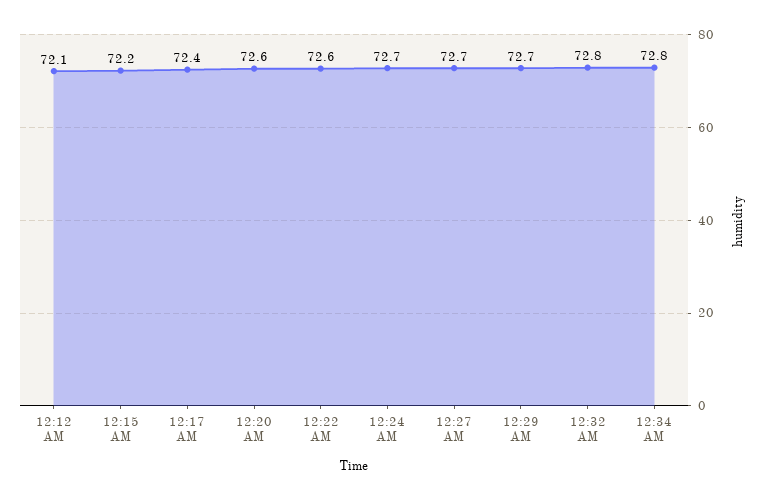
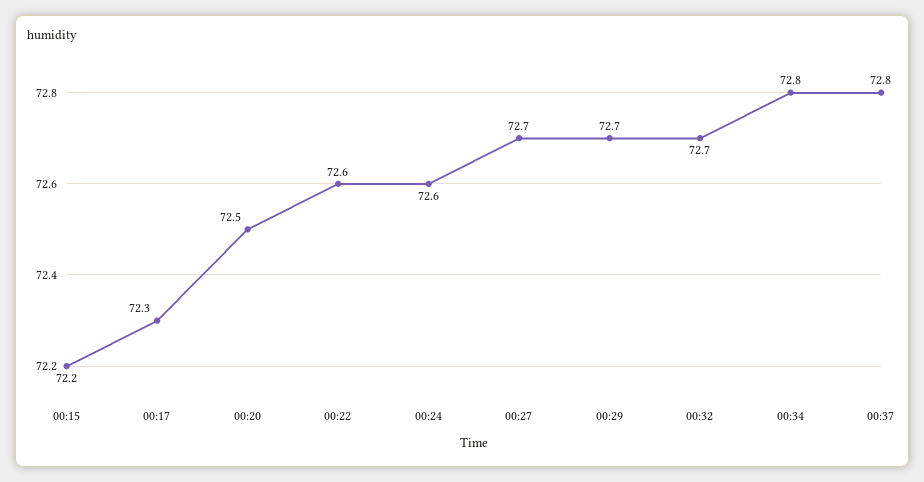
12:12 AM: 72.1 -> none
12:17 AM: 72.4 -> 72.3
12:20 AM: 72.6 -> 72.5
12:24 AM: 72.7 -> 72.6
12:32 AM: 72.8 -> 72.7
00:37: none -> 72.8

